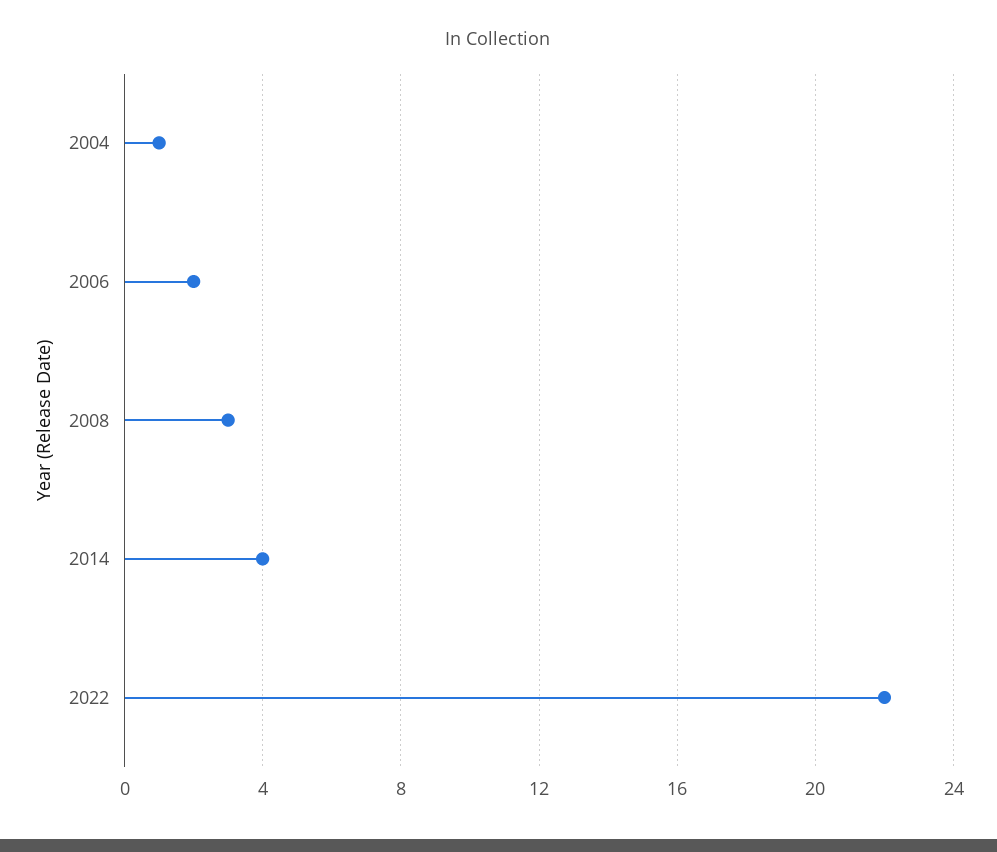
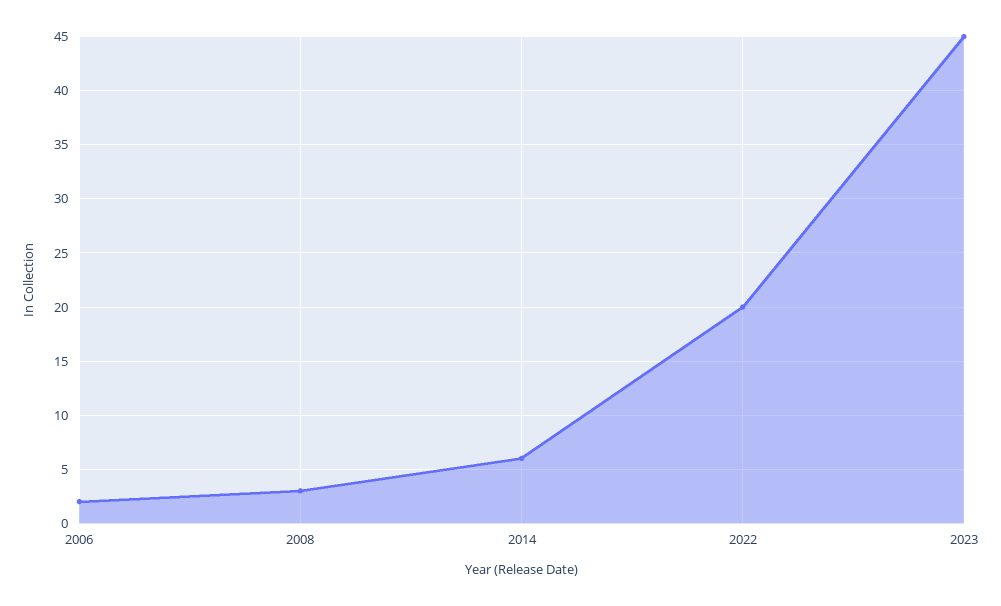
2004: 1 -> none
2014: 4 -> 6
2022: 22 -> 20
2023: none -> 45

